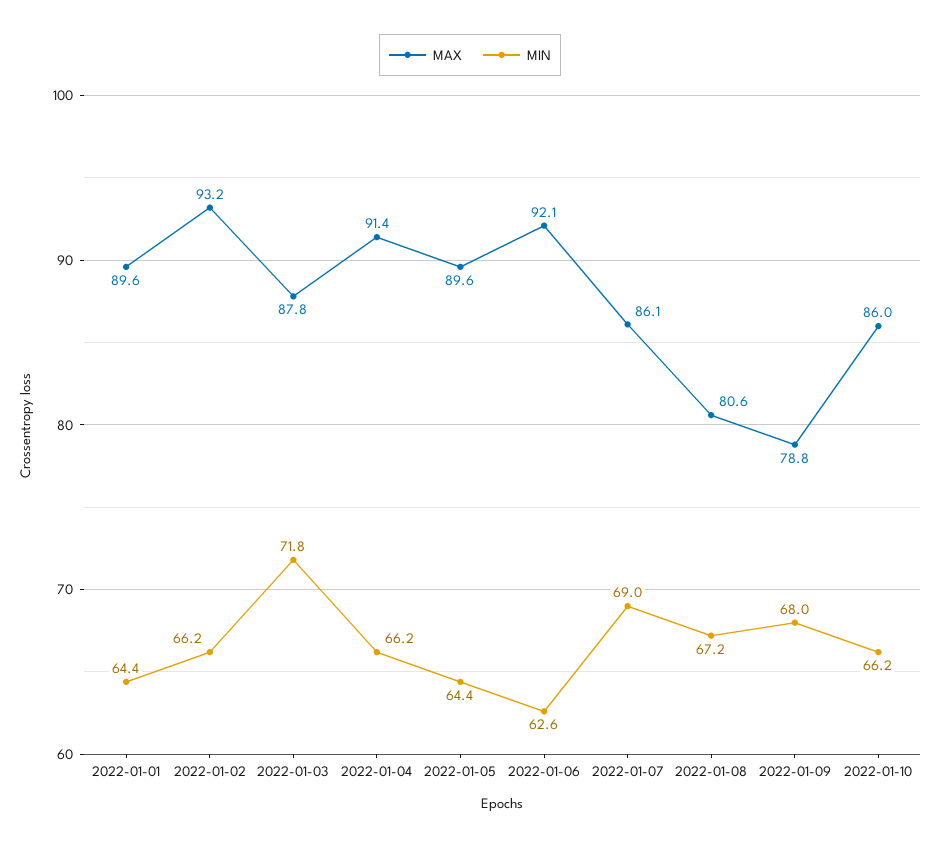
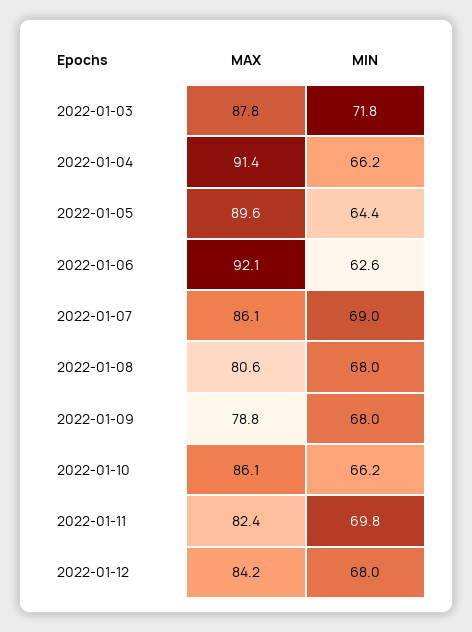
MAX, 2022-01-01: 89.6 -> none
MIN, 2022-01-01: 64.4 -> none
MAX, 2022-01-02: 93.2 -> none
MIN, 2022-01-02: 66.2 -> none
MIN, 2022-01-08: 67.2 -> 68
MAX, 2022-01-10: 86 -> 86.1
MAX, 2022-01-11: none -> 82.4
MIN, 2022-01-11: none -> 69.8
MAX, 2022-01-12: none -> 84.2
MIN, 2022-01-12: none -> 68

